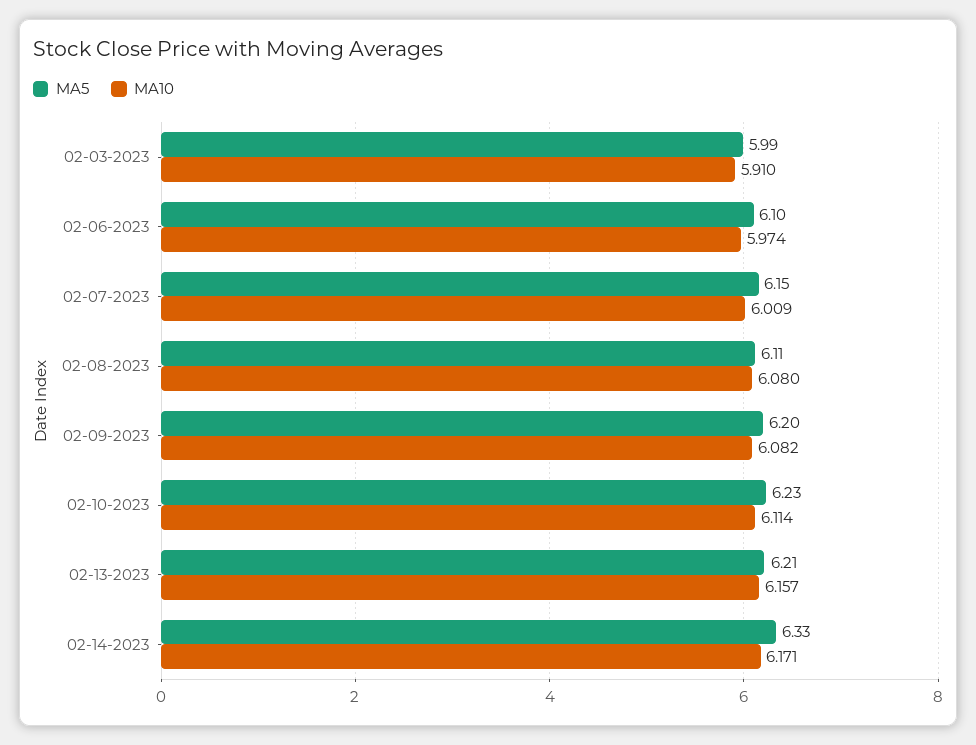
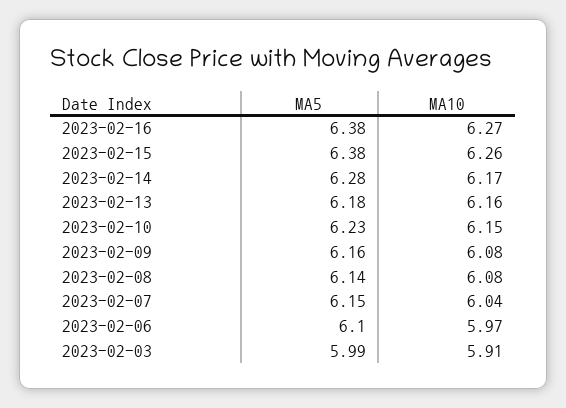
MA10, 02-07-2023: 6.009 -> 6.04
MA5, 02-08-2023: 6.11 -> 6.14
MA5, 02-09-2023: 6.2 -> 6.16
MA10, 02-10-2023: 6.114 -> 6.15
MA5, 02-13-2023: 6.21 -> 6.18
MA5, 02-14-2023: 6.33 -> 6.28
MA5, 2023-02-16: none -> 6.38
MA10, 2023-02-16: none -> 6.27
MA5, 2023-02-15: none -> 6.38
MA10, 2023-02-15: none -> 6.26

